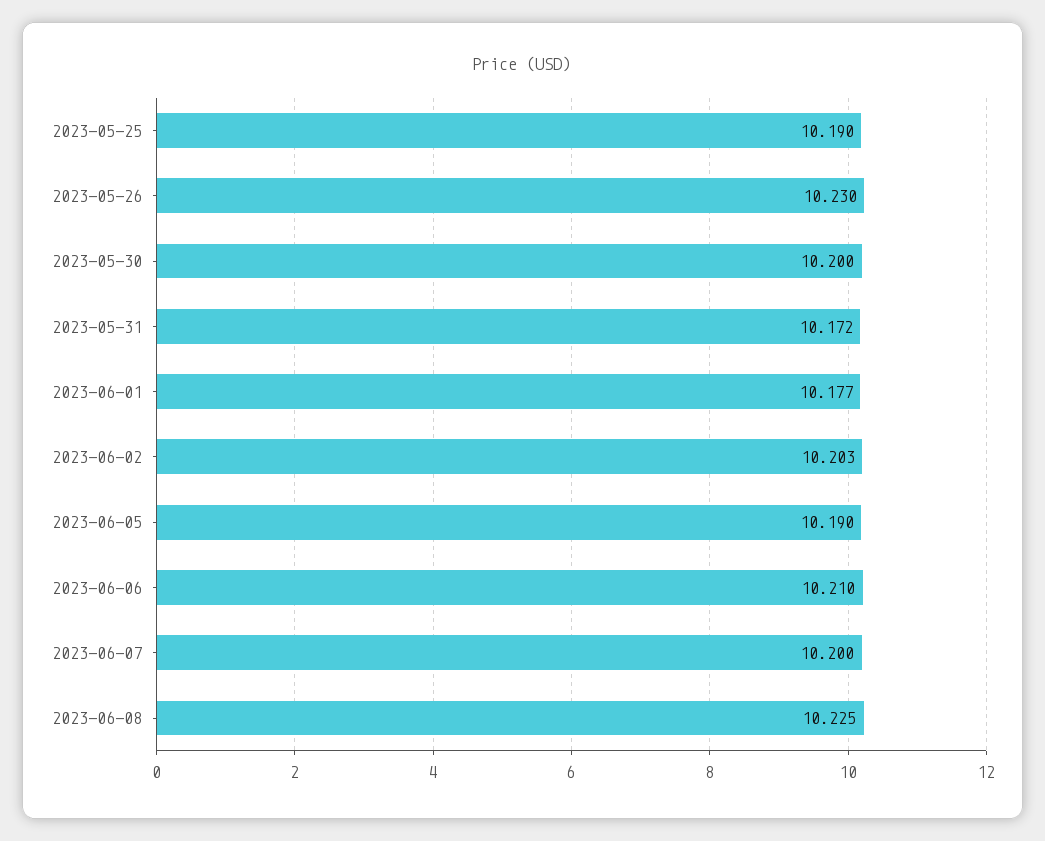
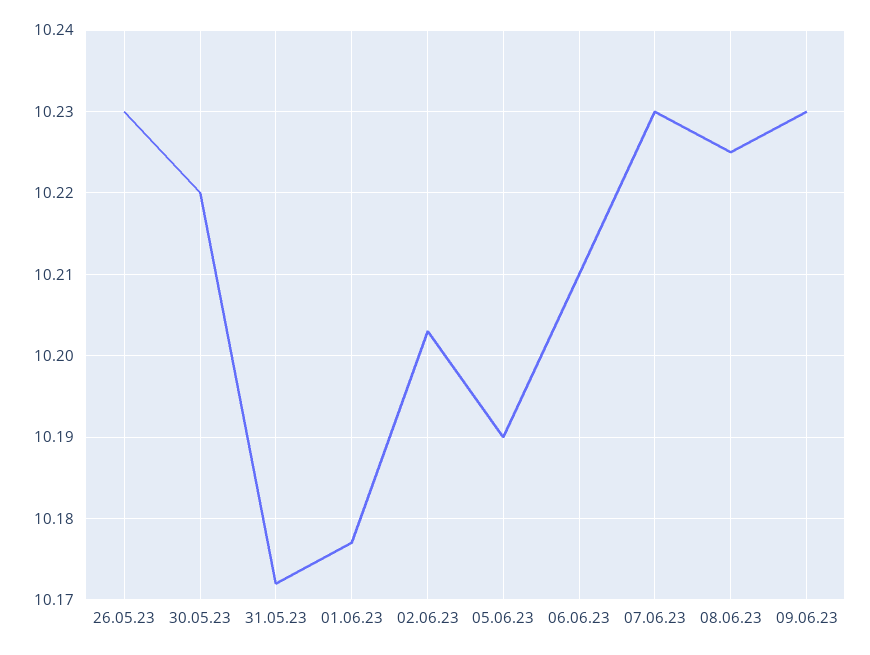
2023-05-25: 10.19 -> none
2023-05-30: 10.2 -> 10.22
2023-06-07: 10.2 -> 10.23
09.06.23: none -> 10.23

